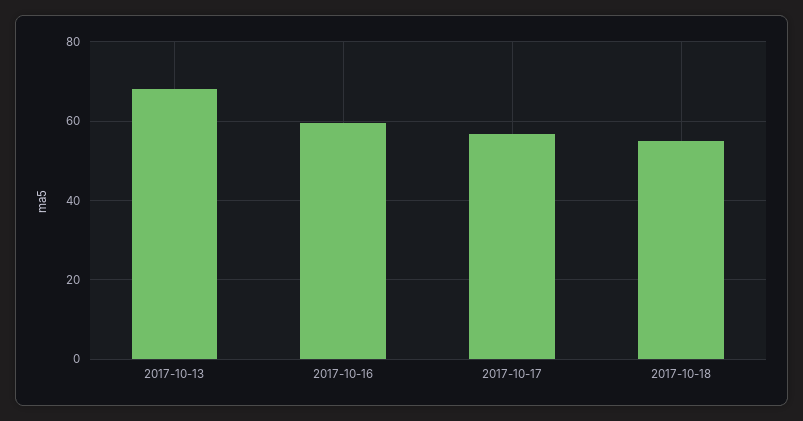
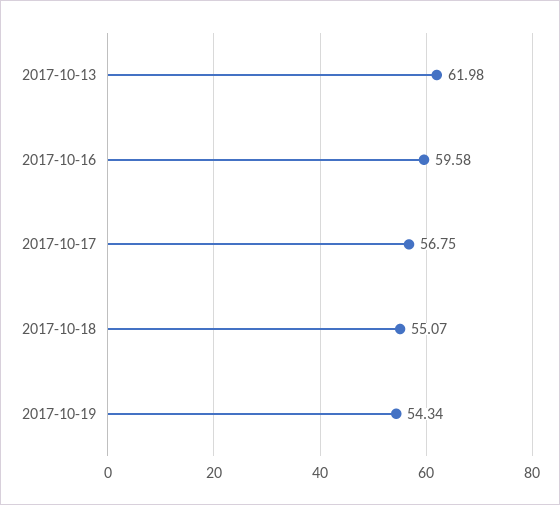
2017-10-13: 68 -> 61.98
2017-10-19: none -> 54.34

